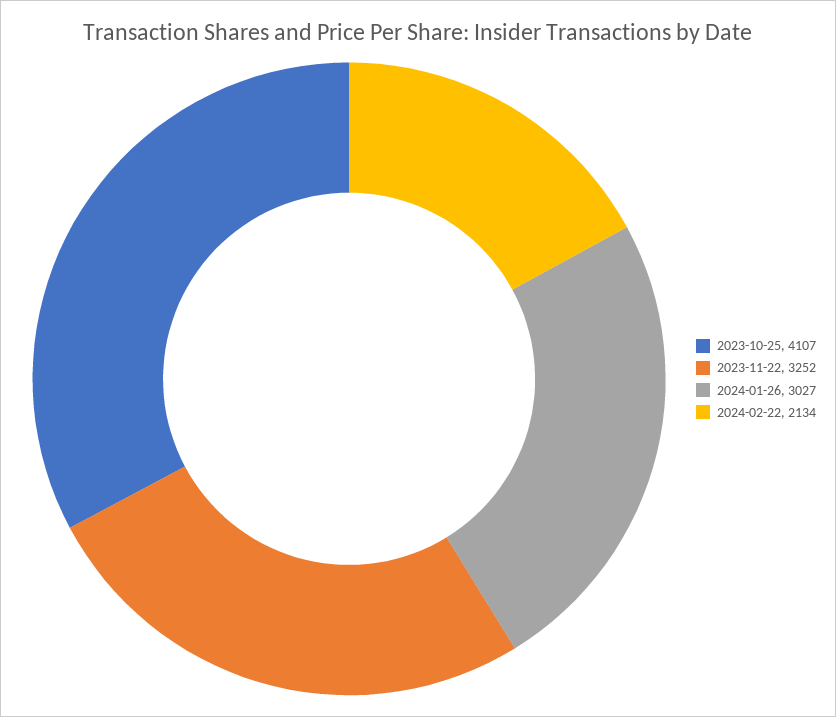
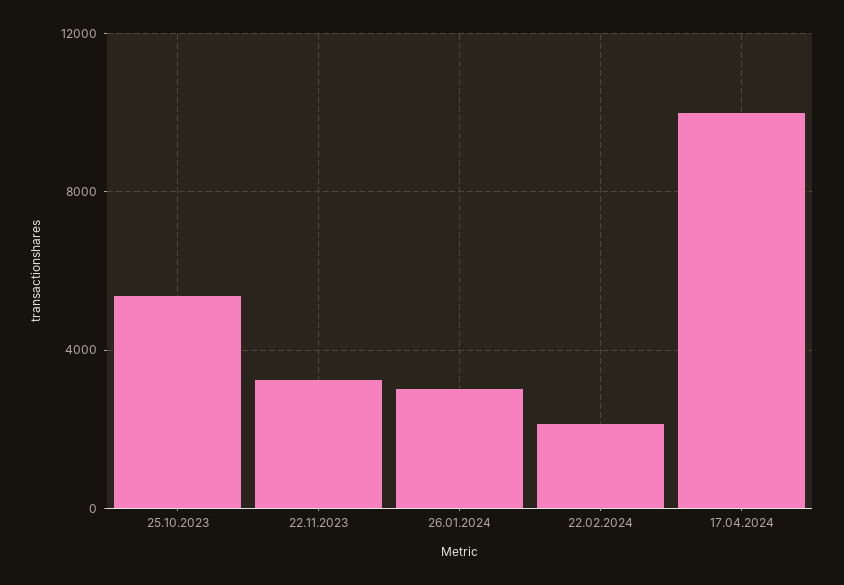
2023-10-25: 4107 -> 5500
17.04.2024: none -> 10000

